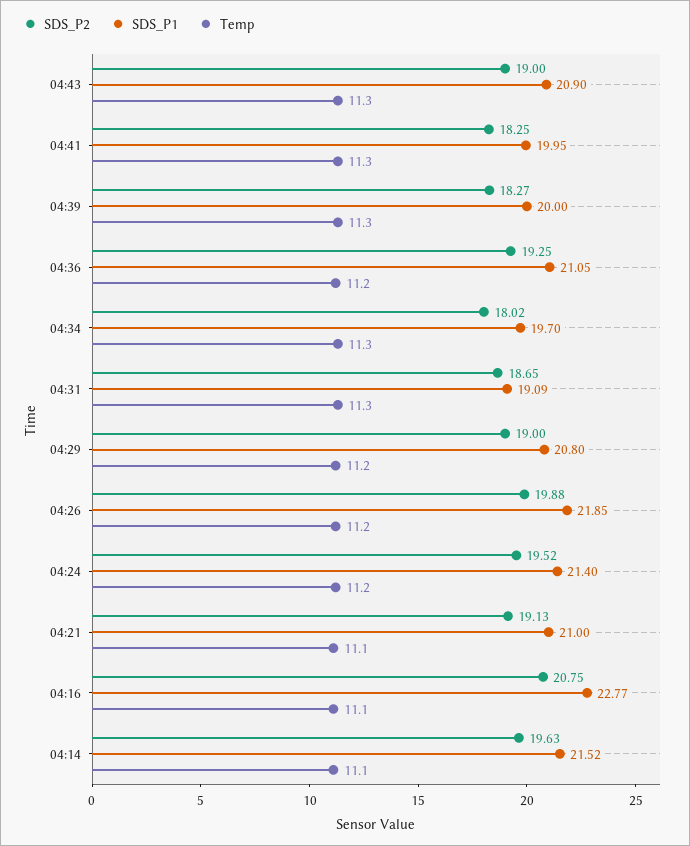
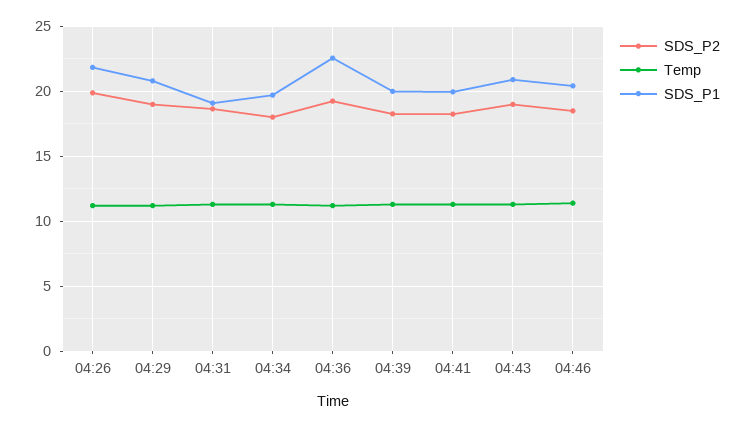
SDS_P1, 04:36: 21.05 -> 22.5
SDS_P2, 04:24: 19.52 -> none
SDS_P1, 04:24: 21.4 -> none
Temp, 04:24: 11.2 -> none
SDS_P2, 04:21: 19.13 -> none
SDS_P1, 04:21: 21 -> none
Temp, 04:21: 11.1 -> none
SDS_P2, 04:16: 20.75 -> none
SDS_P1, 04:16: 22.77 -> none
Temp, 04:16: 11.1 -> none
SDS_P2, 04:14: 19.63 -> none
SDS_P1, 04:14: 21.52 -> none
Temp, 04:14: 11.1 -> none
SDS_P2, 04:46: none -> 18.5
Temp, 04:46: none -> 11.5
SDS_P1, 04:46: none -> 20.5

